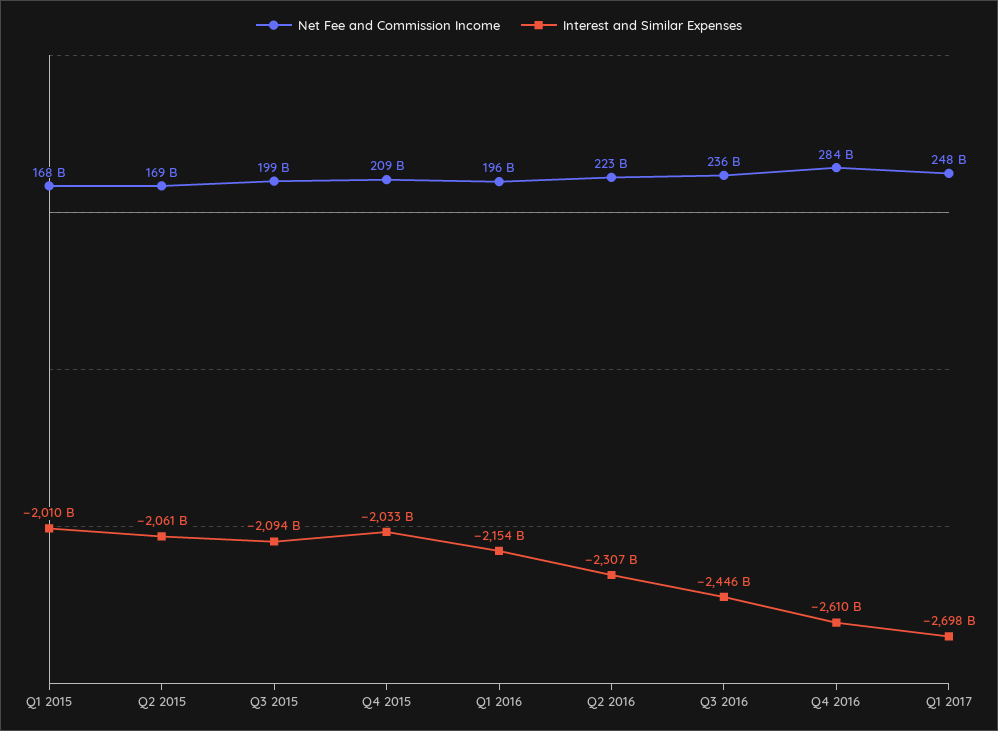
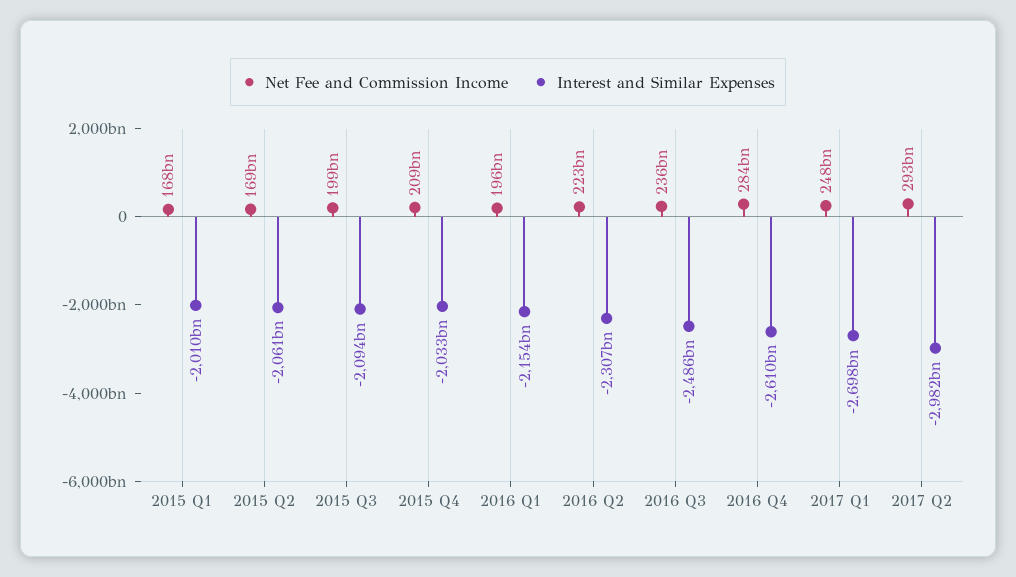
Interest and Similar Expenses, Q3 2016: -2446000000000 -> -2486000000000
Net Fee and Commission Income, 2017 Q2: none -> 293000000000
Interest and Similar Expenses, 2017 Q2: none -> -2982000000000

